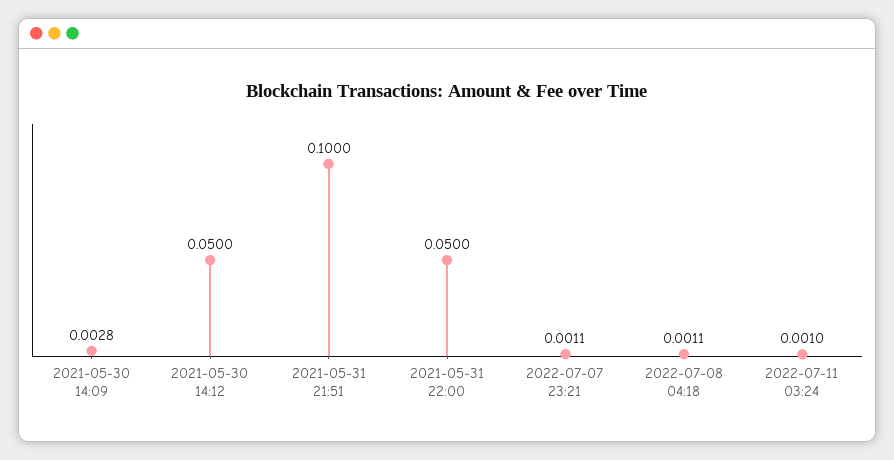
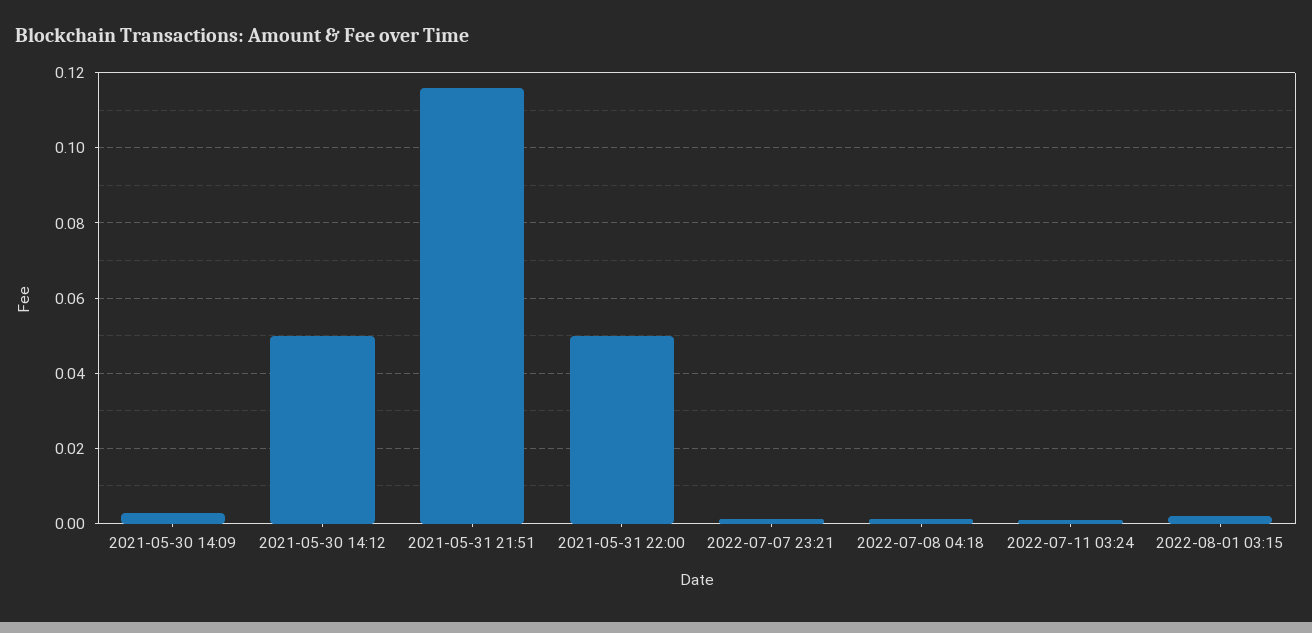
2021-05-31 21:51: 0.1 -> 0.116
2022-08-01 03:15: none -> 0.002

